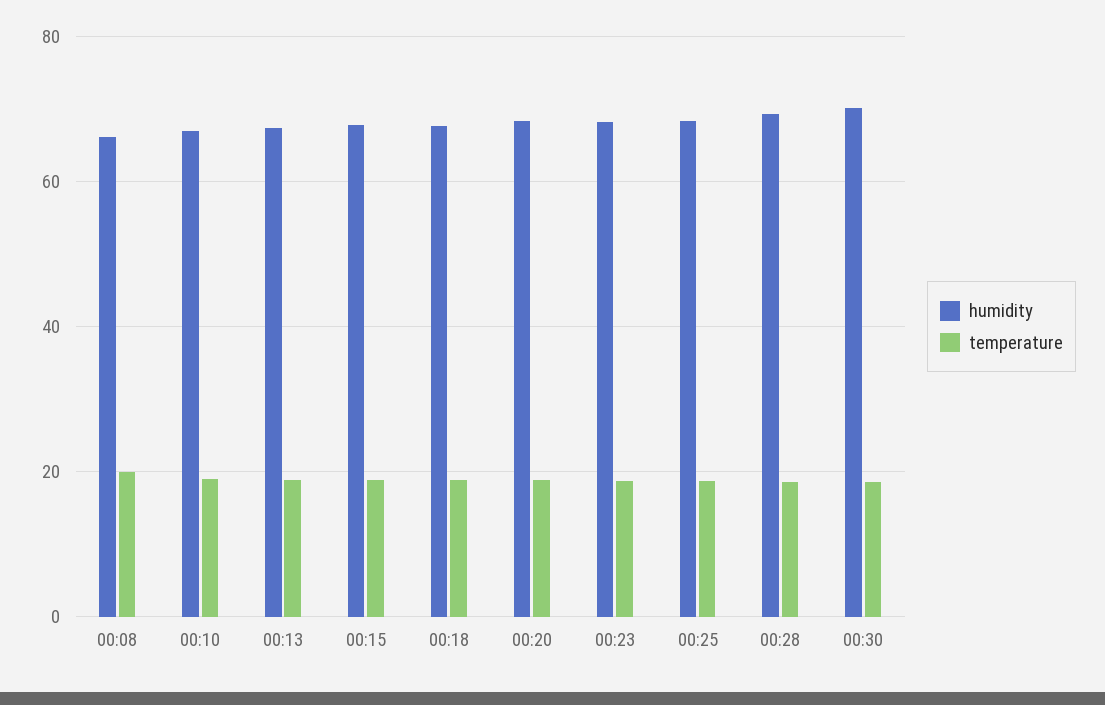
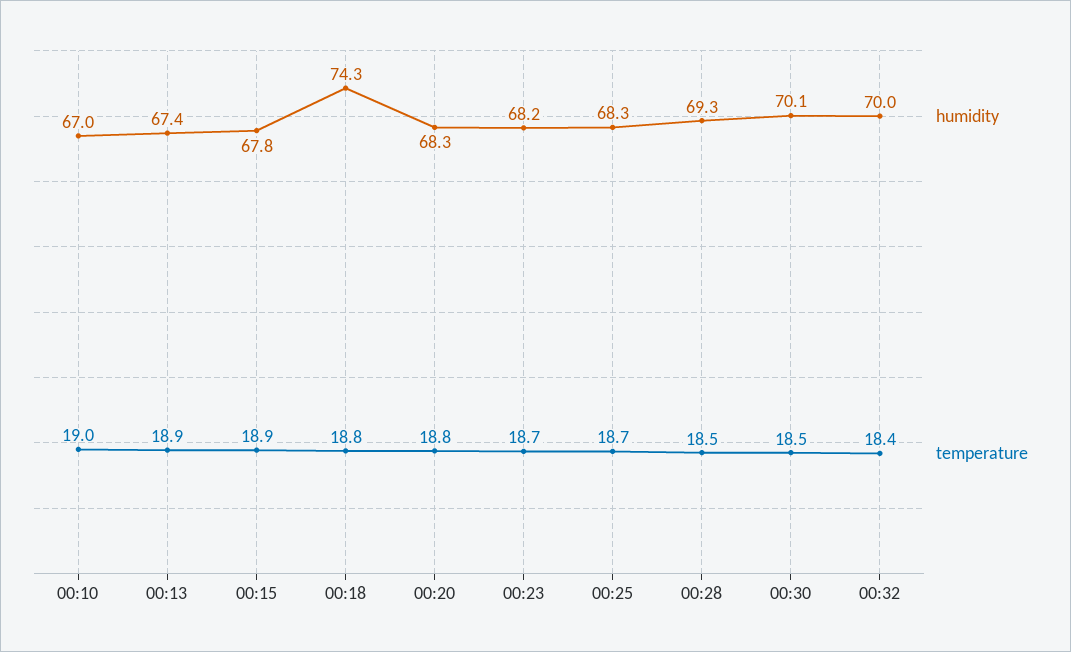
humidity, 00:08: 66 -> none
temperature, 00:08: 20 -> none
humidity, 00:18: 68 -> 74.3
humidity, 00:32: none -> 70
temperature, 00:32: none -> 18.4

